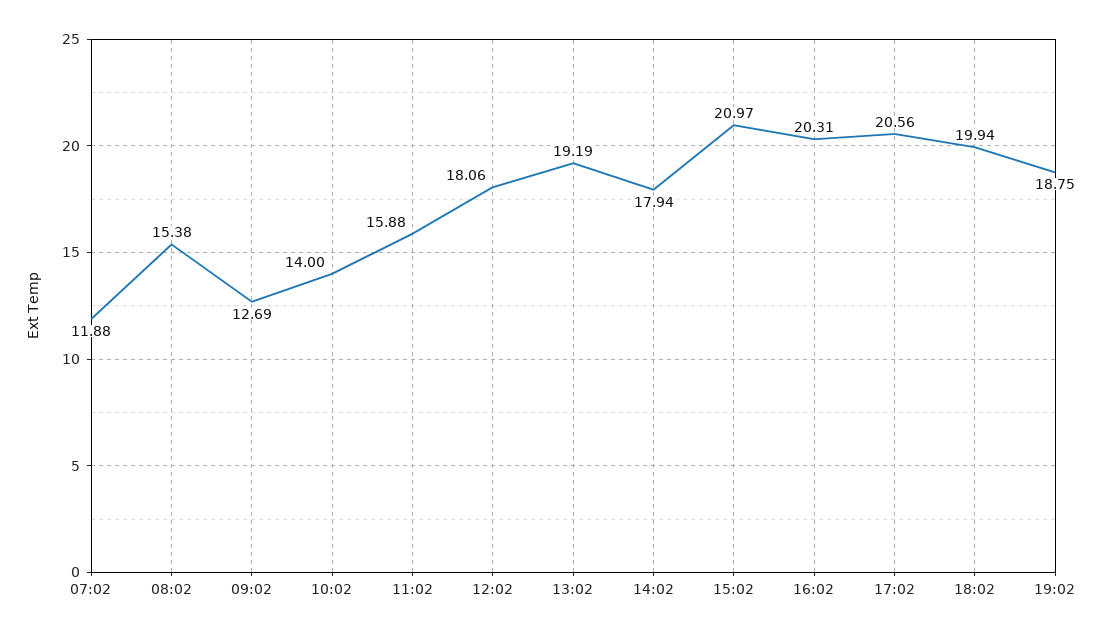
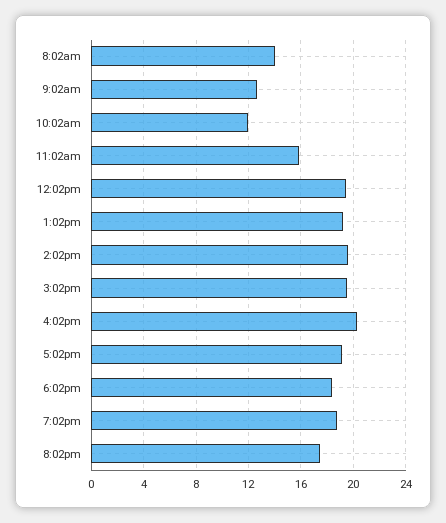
07:02: 11.88 -> none
08:02: 15.38 -> 14
10:02: 14 -> 12
12:02: 18.06 -> 19.5
14:02: 17.94 -> 19.5
15:02: 20.97 -> 19.5
17:02: 20.56 -> 19
18:02: 19.94 -> 18.5
8:02pm: none -> 17.5

